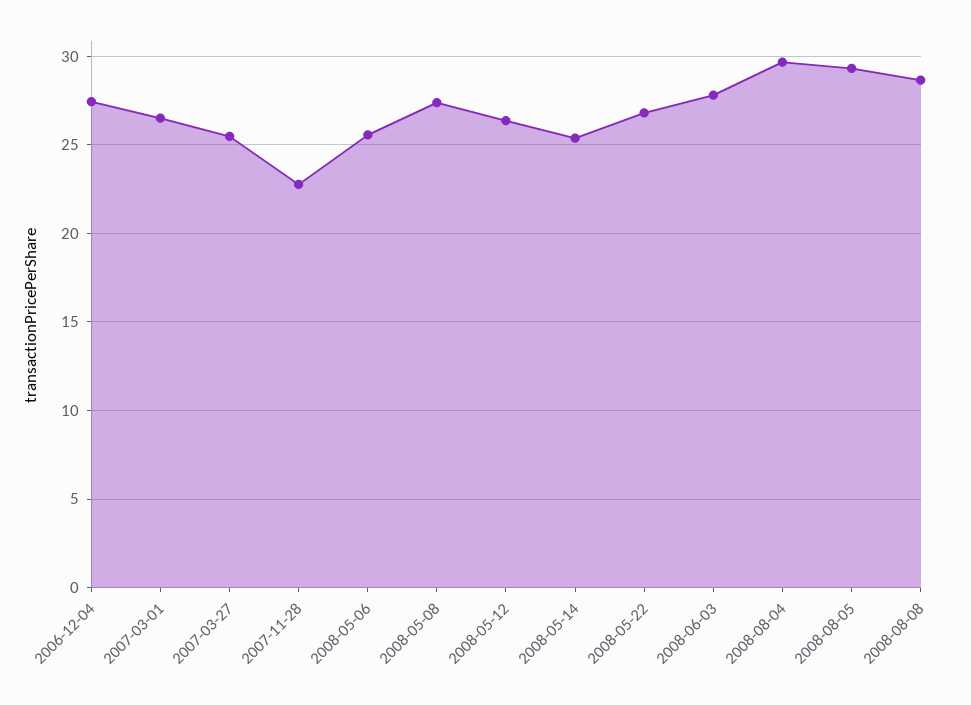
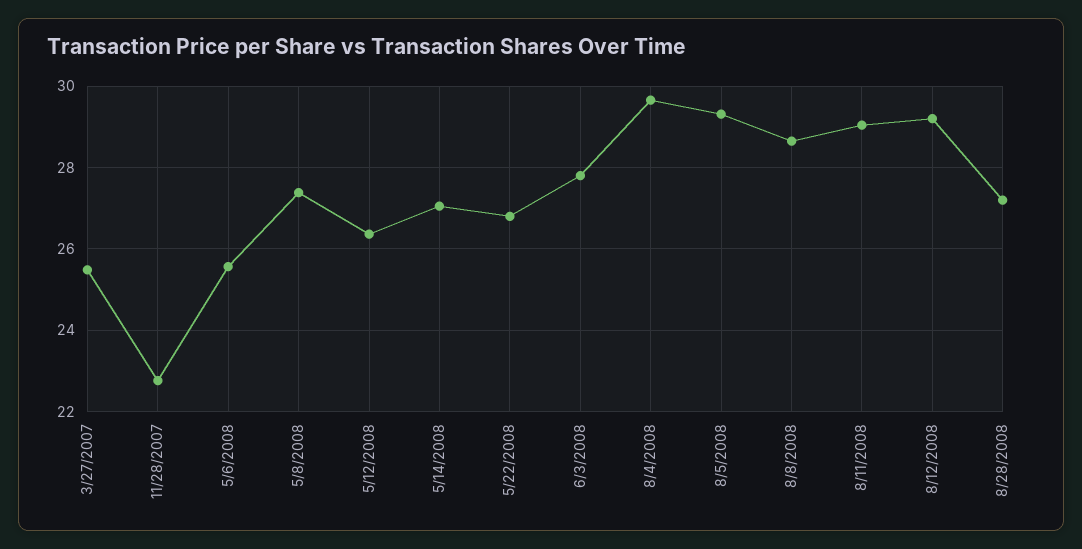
2006-12-04: 27.5 -> none
2007-03-01: 26.5 -> none
2008-05-14: 25.5 -> 27
8/11/2008: none -> 29
8/12/2008: none -> 29.2
8/28/2008: none -> 27.2

